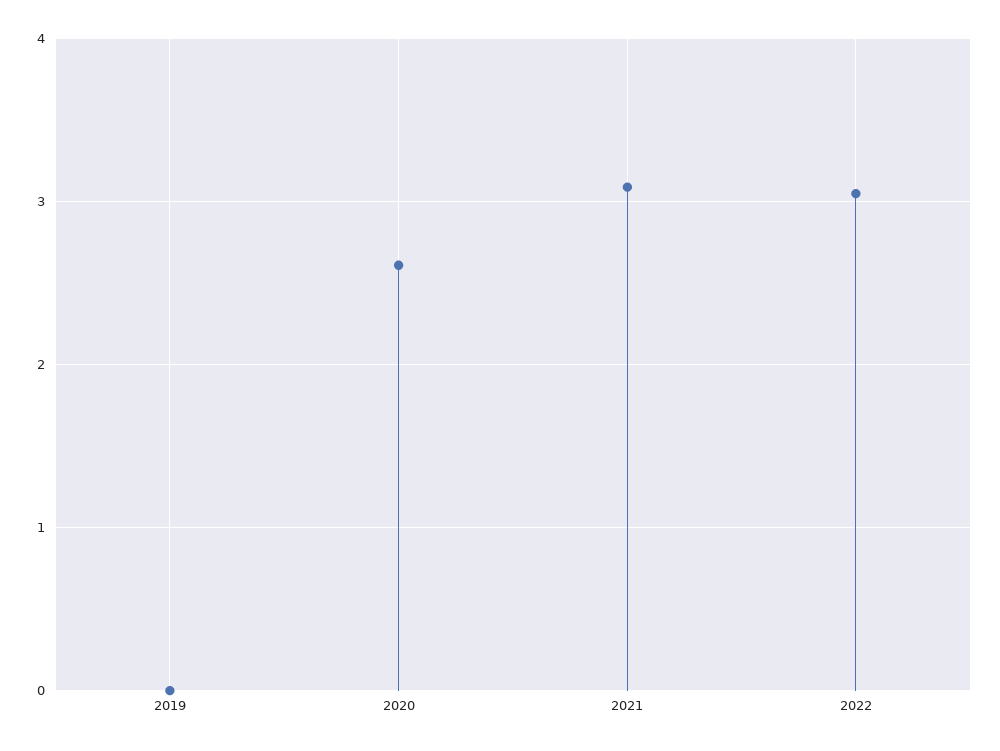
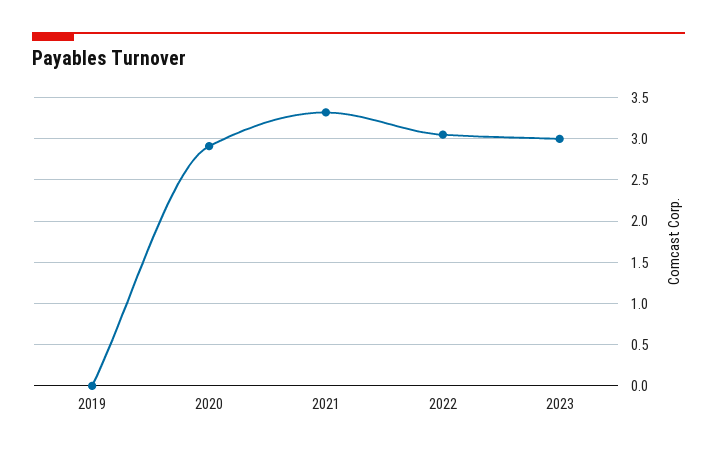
2020: 2.6 -> 2.9
2021: 3.1 -> 3.3
2023: none -> 3

